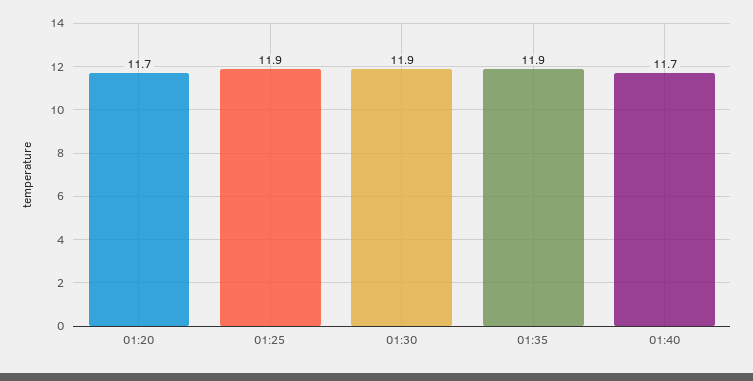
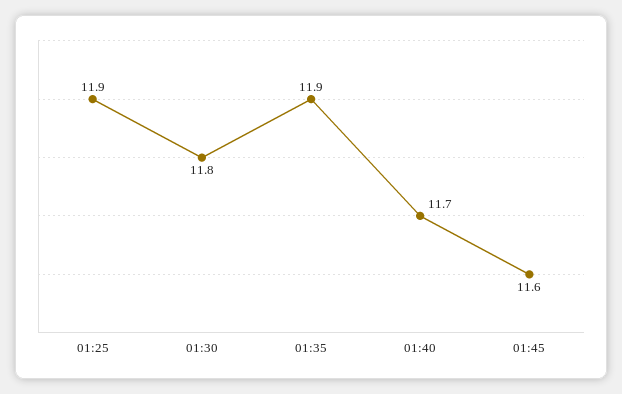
01:20: 11.7 -> none
01:30: 11.9 -> 11.8
01:45: none -> 11.6

